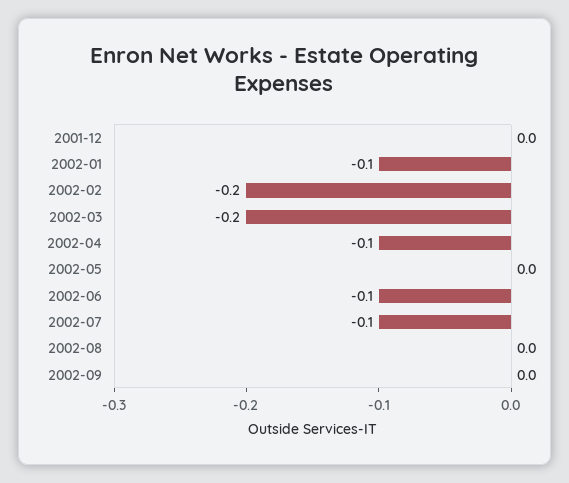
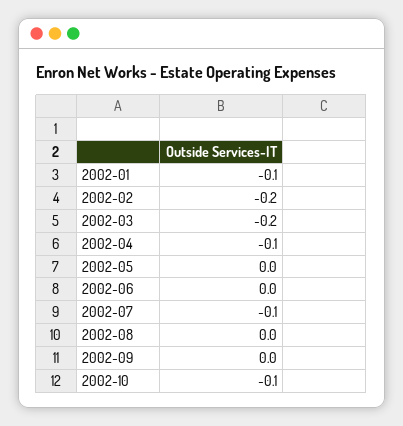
2001-12: 0 -> none
2002-06: -0.1 -> 0
2002-10: none -> -0.1

